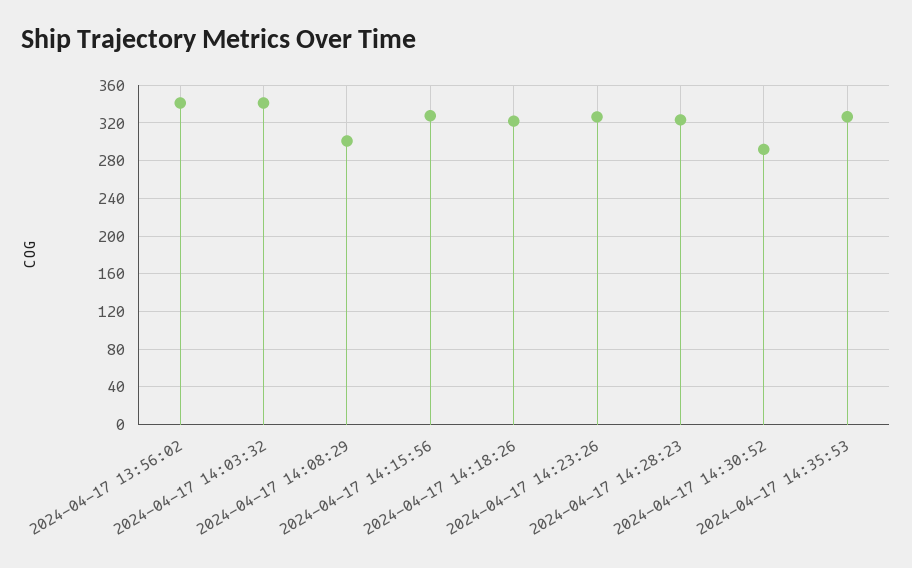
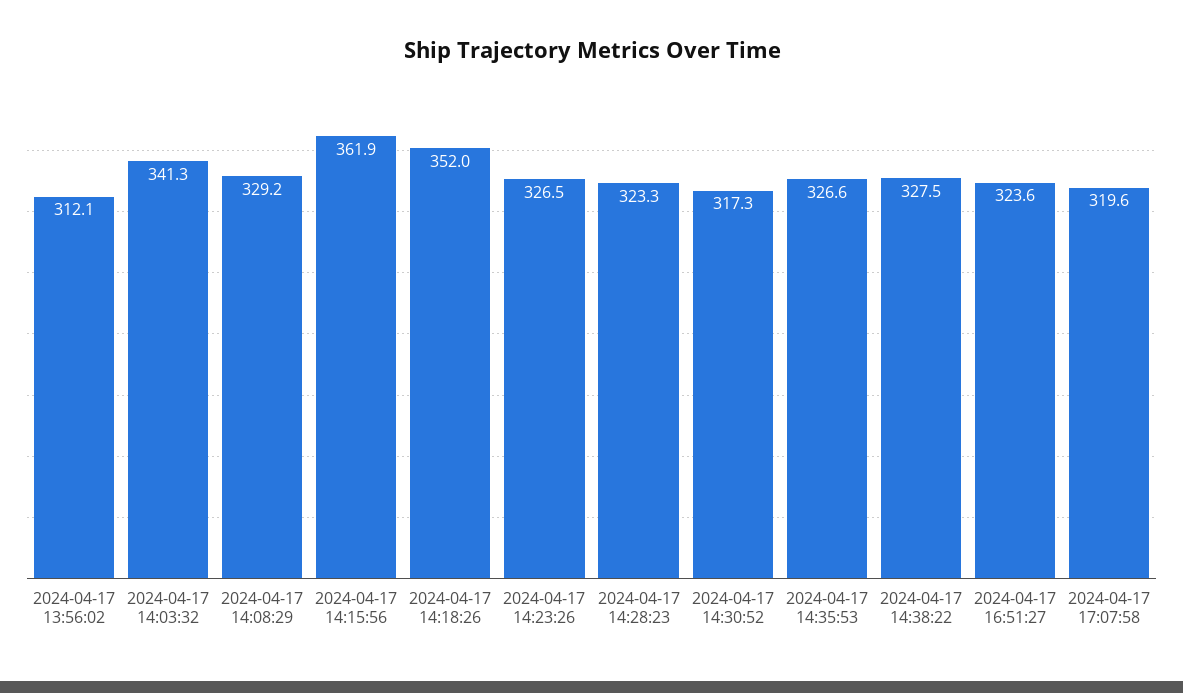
2024-04-17 13:56:02: 340 -> 312.1
2024-04-17 14:08:29: 300 -> 329.2
2024-04-17 14:15:56: 330 -> 361.9
2024-04-17 14:18:26: 320 -> 352
2024-04-17 14:30:52: 290 -> 317.3
2024-04-17 14:38:22: none -> 327.5
2024-04-17 16:51:27: none -> 323.6
2024-04-17 17:07:58: none -> 319.6

